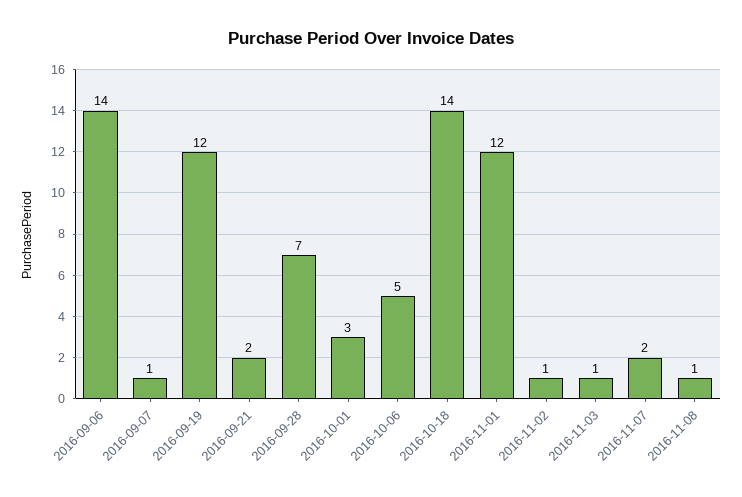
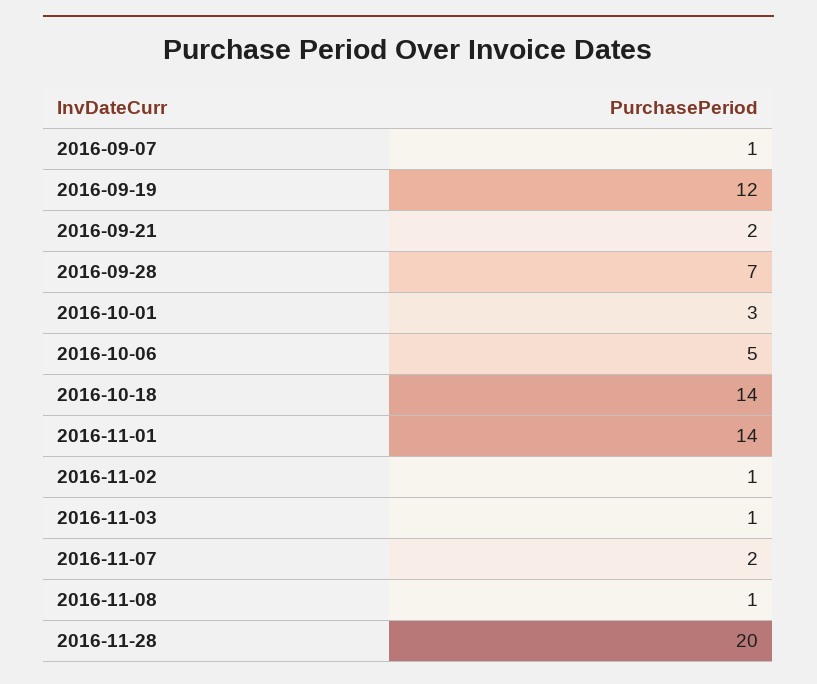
2016-09-06: 14 -> none
2016-11-01: 12 -> 14
2016-11-28: none -> 20

